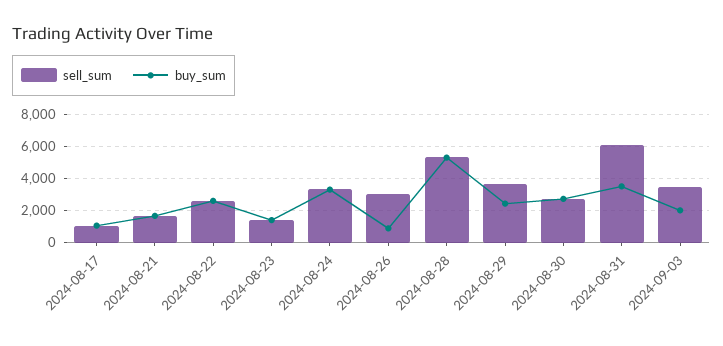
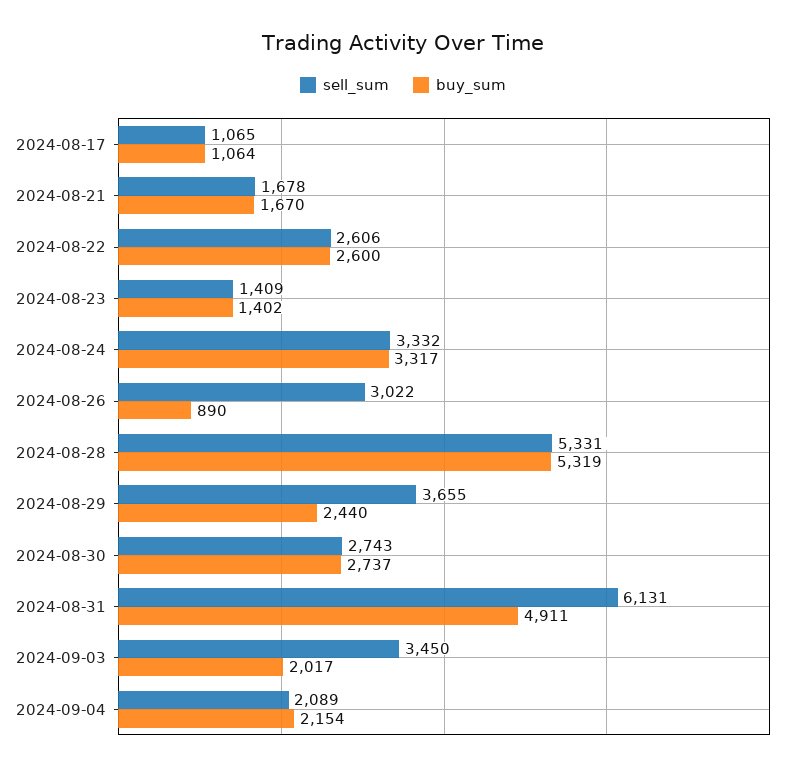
buy_sum, 2024-08-31: 3500 -> 4911
sell_sum, 2024-09-04: none -> 2089
buy_sum, 2024-09-04: none -> 2154

